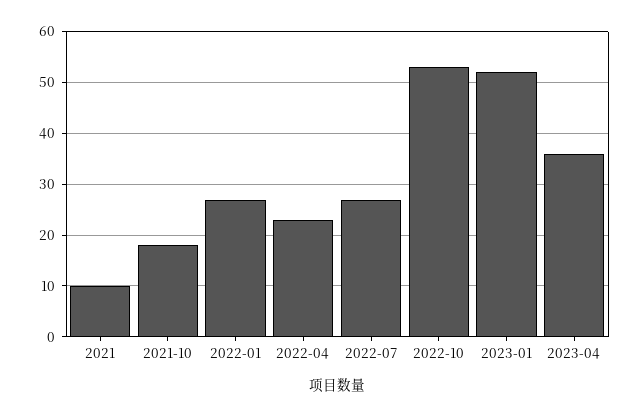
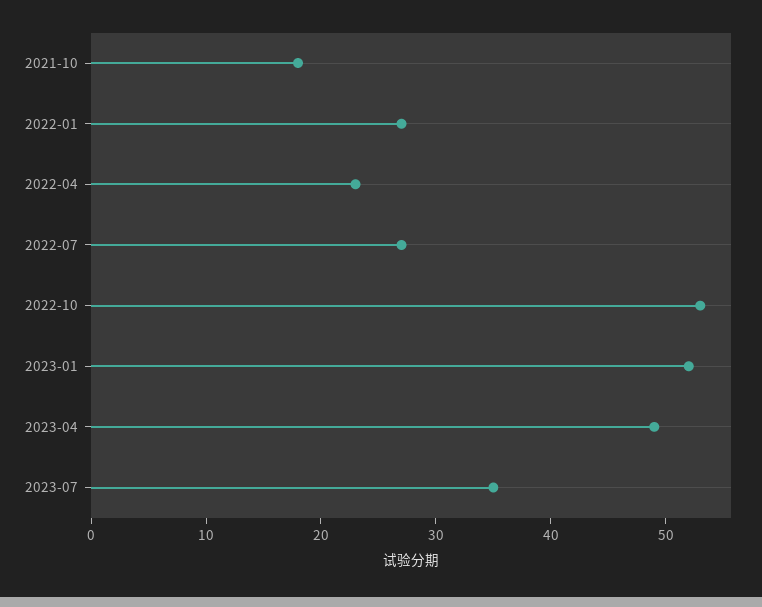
2021: 10 -> none
2023-04: 35 -> 49
2023-07: none -> 35

